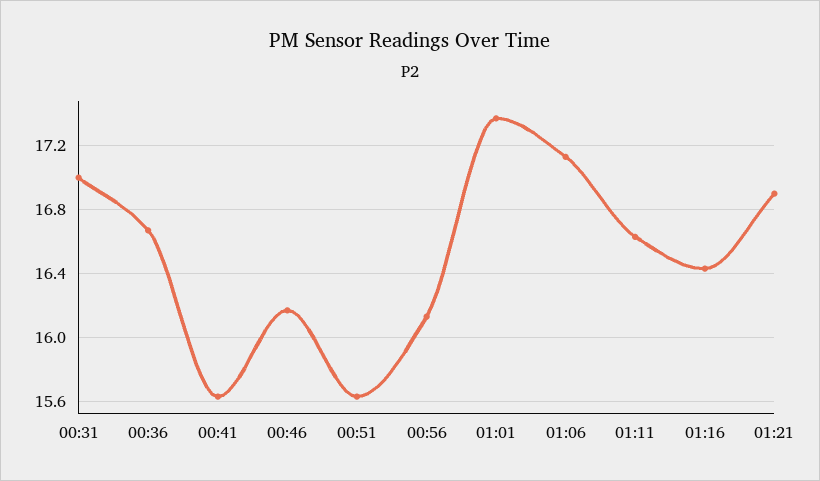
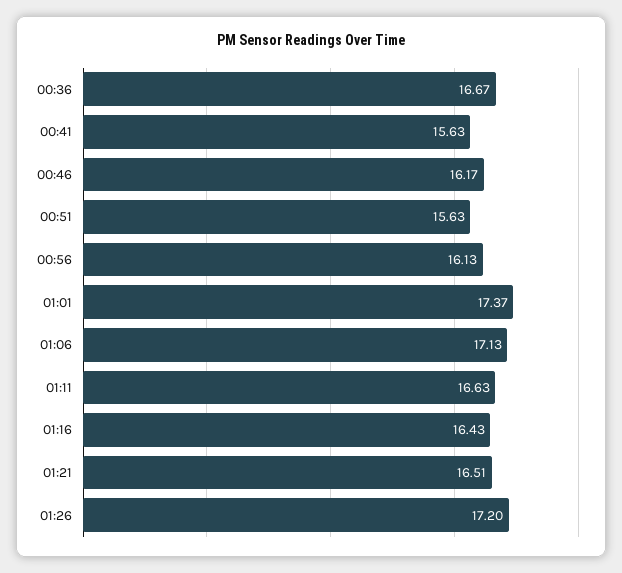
00:31: 17 -> none
01:21: 16.9 -> 16.51
01:26: none -> 17.2

